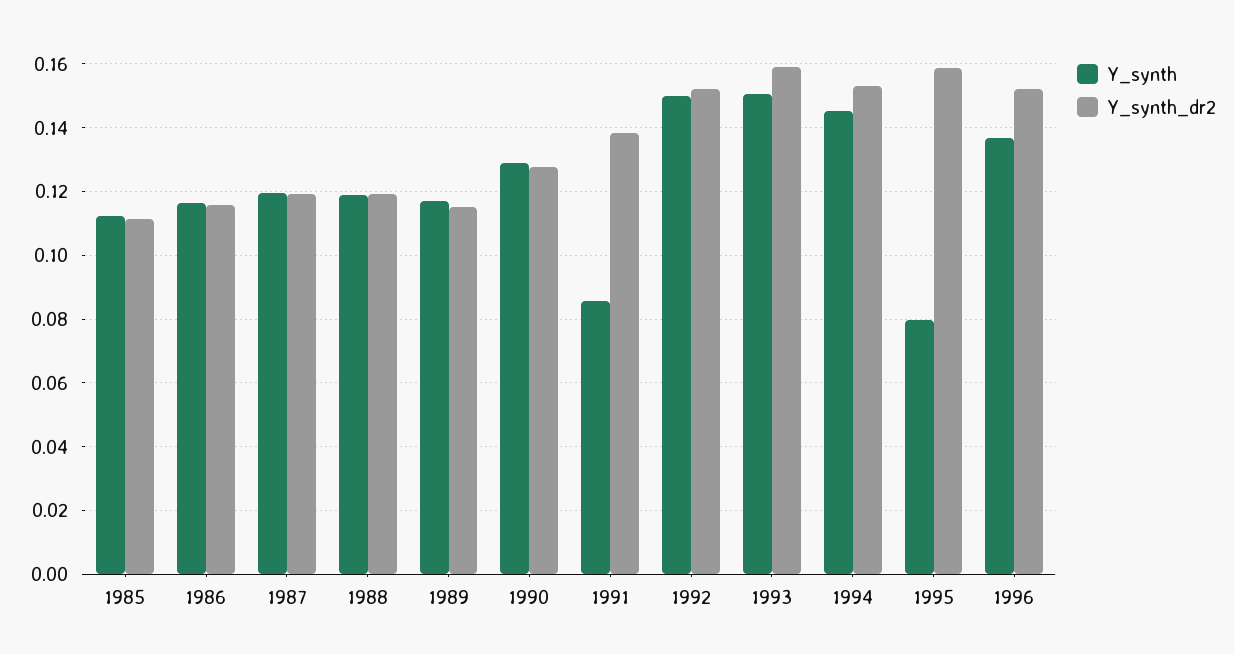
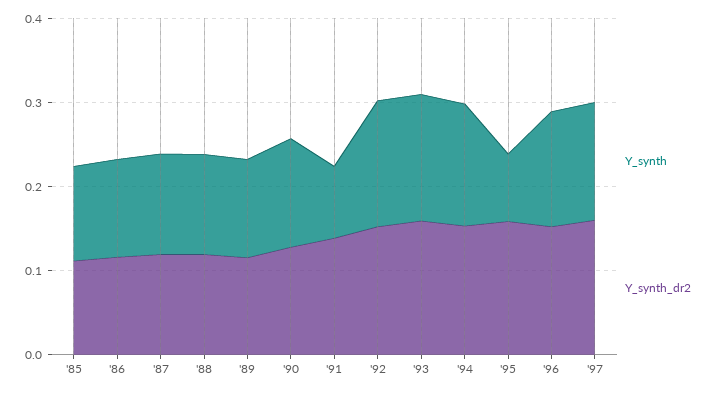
Y_synth, '97: none -> 0.14
Y_synth_dr2, '97: none -> 0.16

